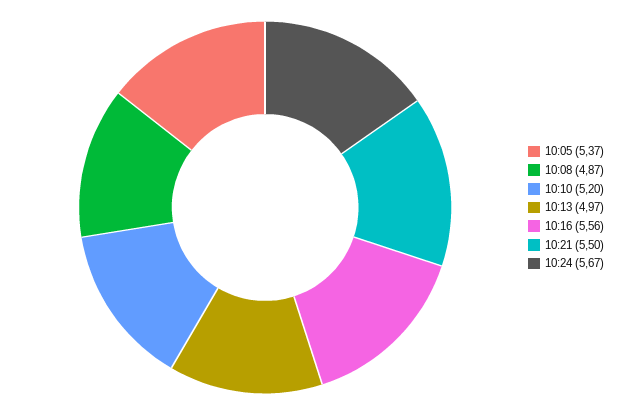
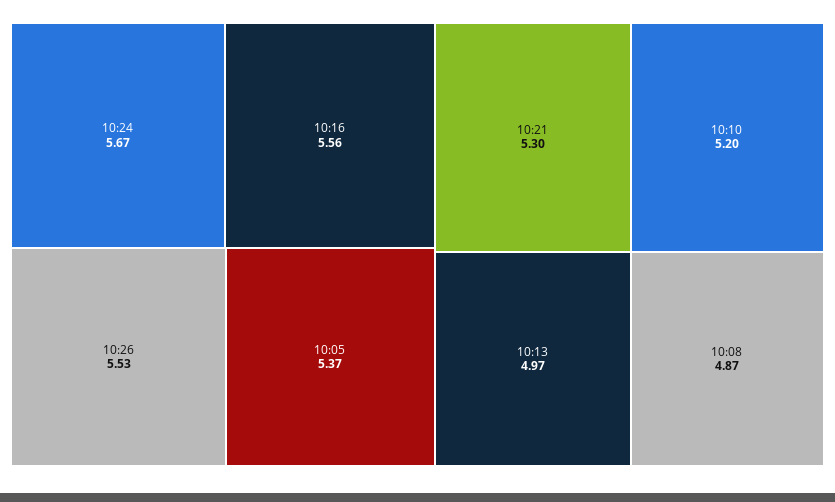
10:21: 5.5 -> 5.3
10:26: none -> 5.53

